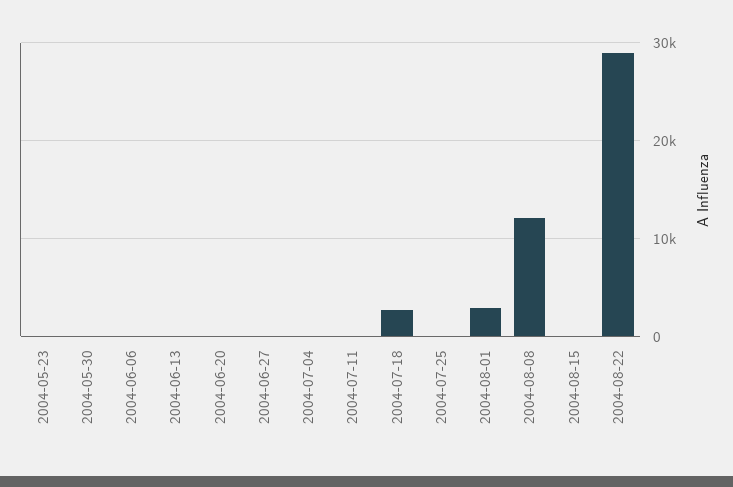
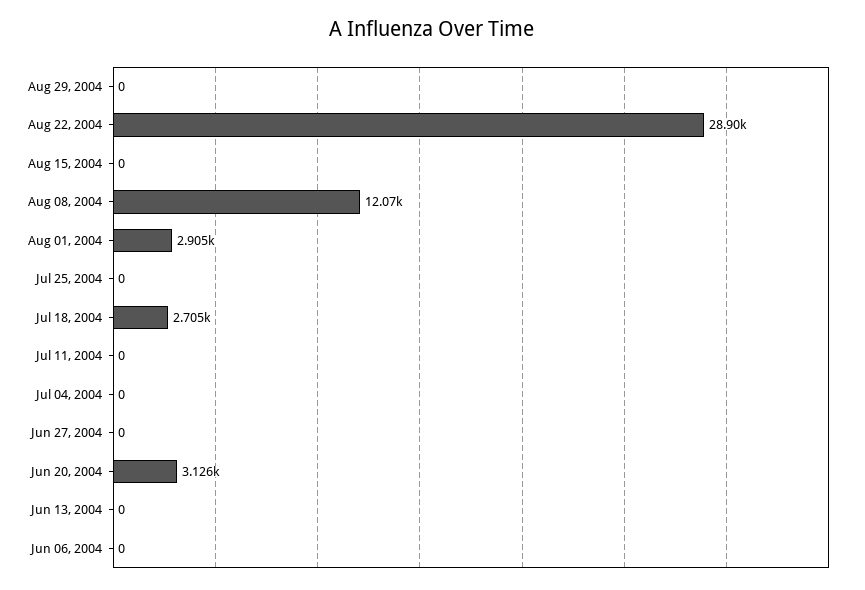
2004-05-23: 0 -> none
2004-05-30: 0 -> none
2004-06-20: 0 -> 3126
Aug 29, 2004: none -> 0

